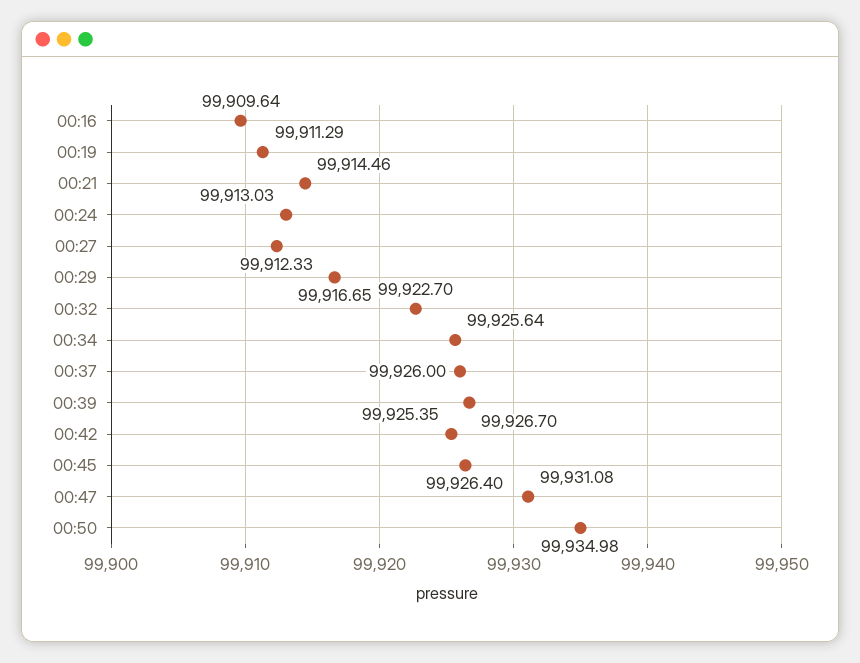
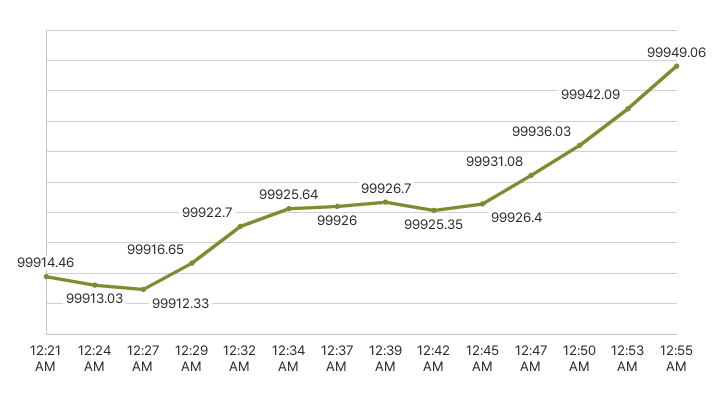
00:16: 99909.64 -> none
00:19: 99911.29 -> none
00:50: 99934.98 -> 99936.03
12:53 AM: none -> 99942.09
12:55 AM: none -> 99949.06

